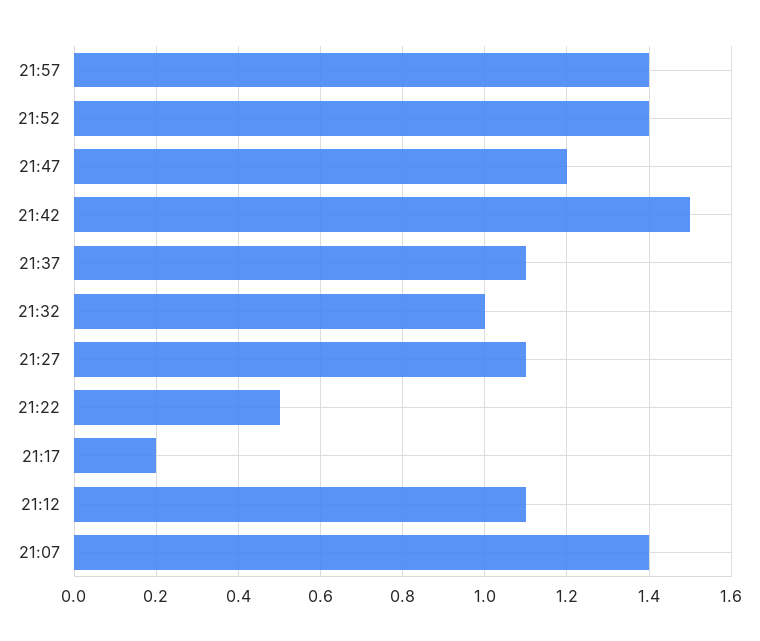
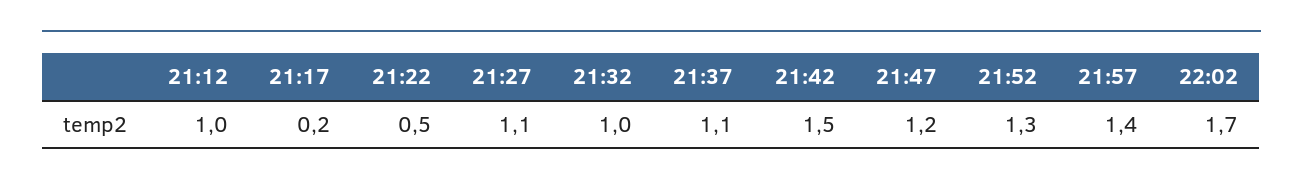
21:52: 1.4 -> 1.3
21:12: 1.1 -> 1
21:07: 1.4 -> none
22:02: none -> 1.7

